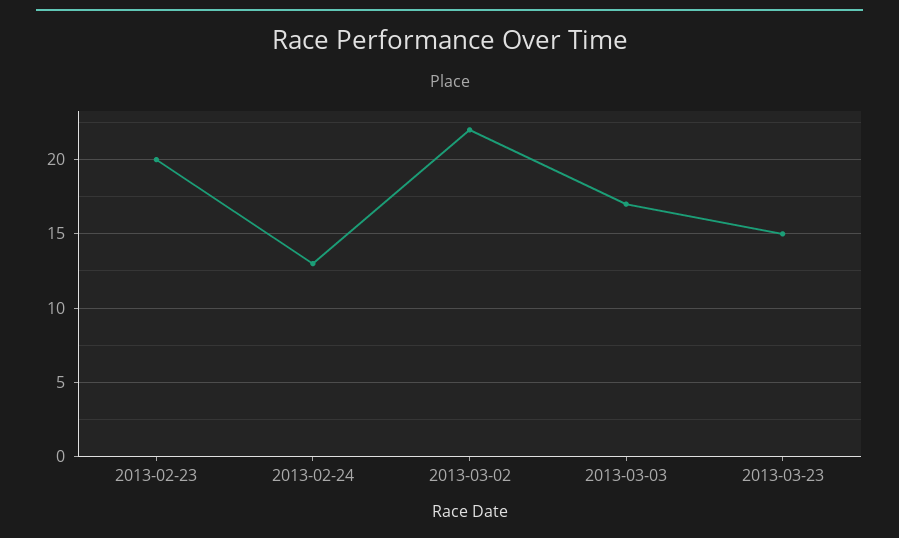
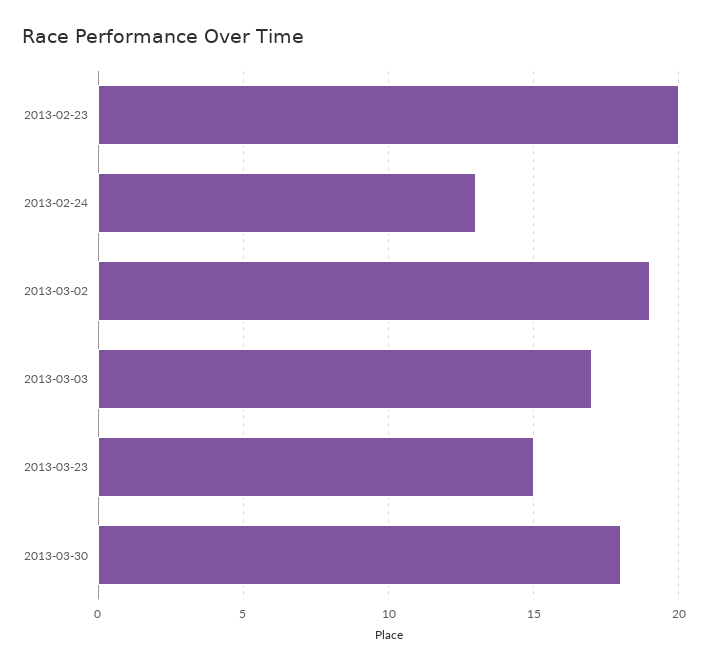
2013-03-02: 22 -> 19
2013-03-30: none -> 18

